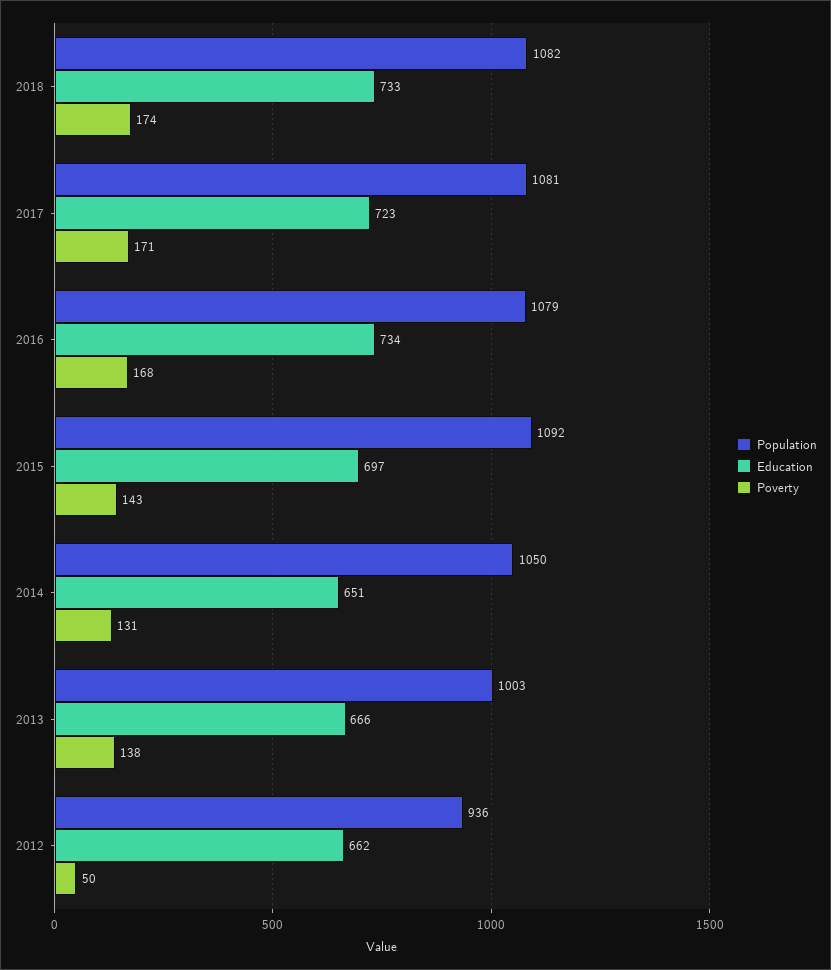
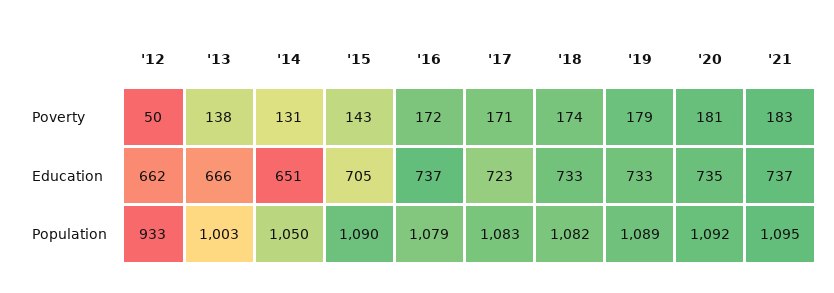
Population, 2017: 1081 -> 1083
Education, 2016: 734 -> 737
Poverty, 2016: 168 -> 172
Population, 2015: 1092 -> 1090
Education, 2015: 697 -> 705
Population, 2012: 936 -> 933
Poverty, '19: none -> 179
Poverty, '20: none -> 181
Poverty, '21: none -> 183
Education, '19: none -> 733
Education, '20: none -> 735
Education, '21: none -> 737
Population, '19: none -> 1089
Population, '20: none -> 1092
Population, '21: none -> 1095

